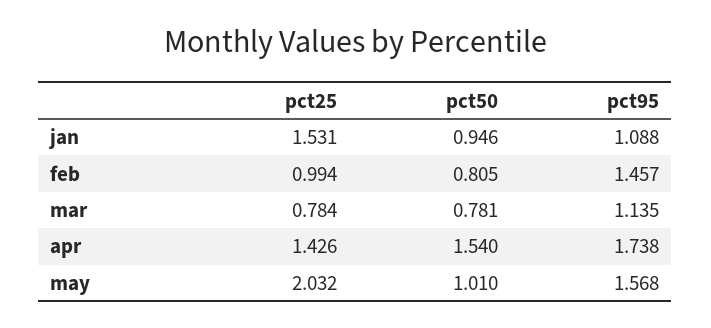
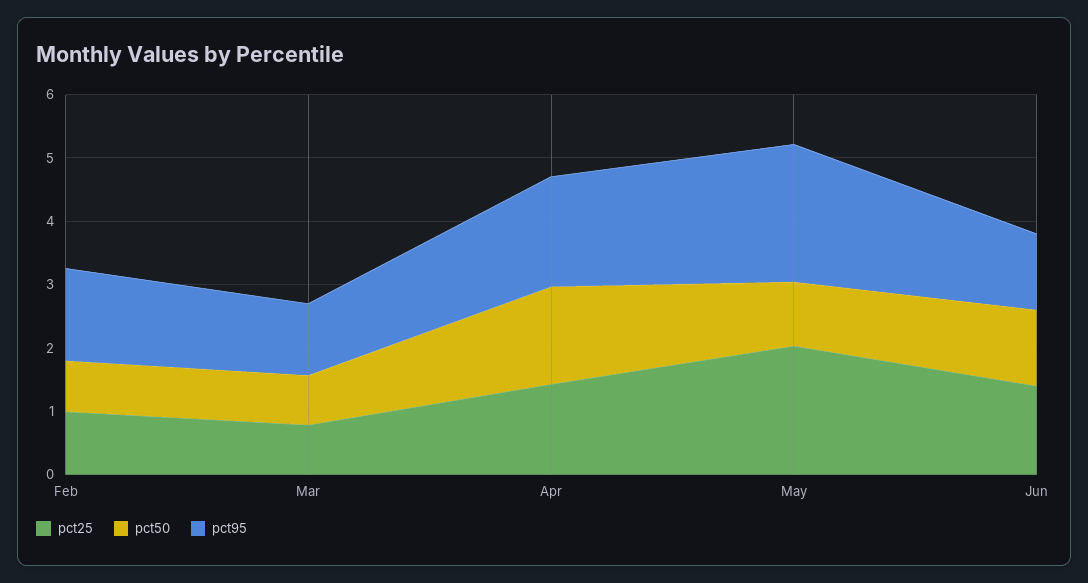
pct25, jan: 1.531 -> none
pct50, jan: 0.946 -> none
pct95, jan: 1.088 -> none
pct95, may: 1.568 -> 2.2
pct25, Jun: none -> 1.4
pct50, Jun: none -> 1.2
pct95, Jun: none -> 1.2

